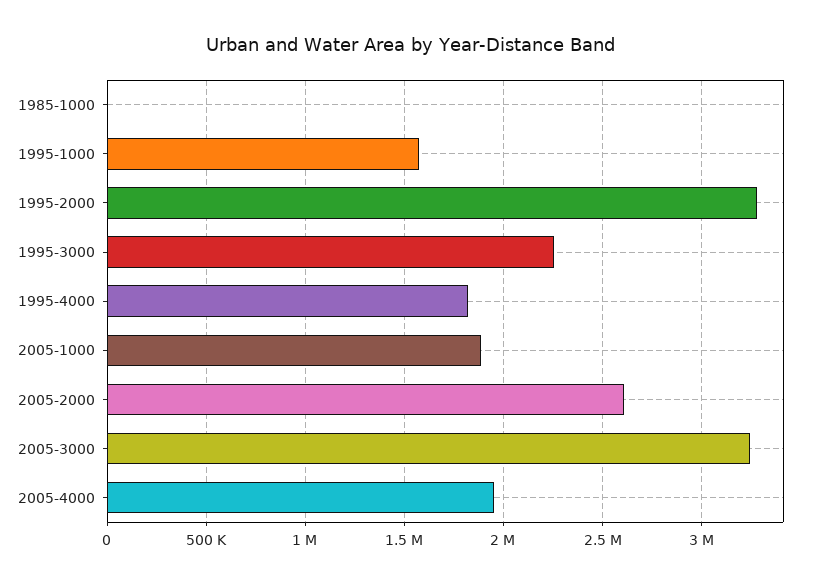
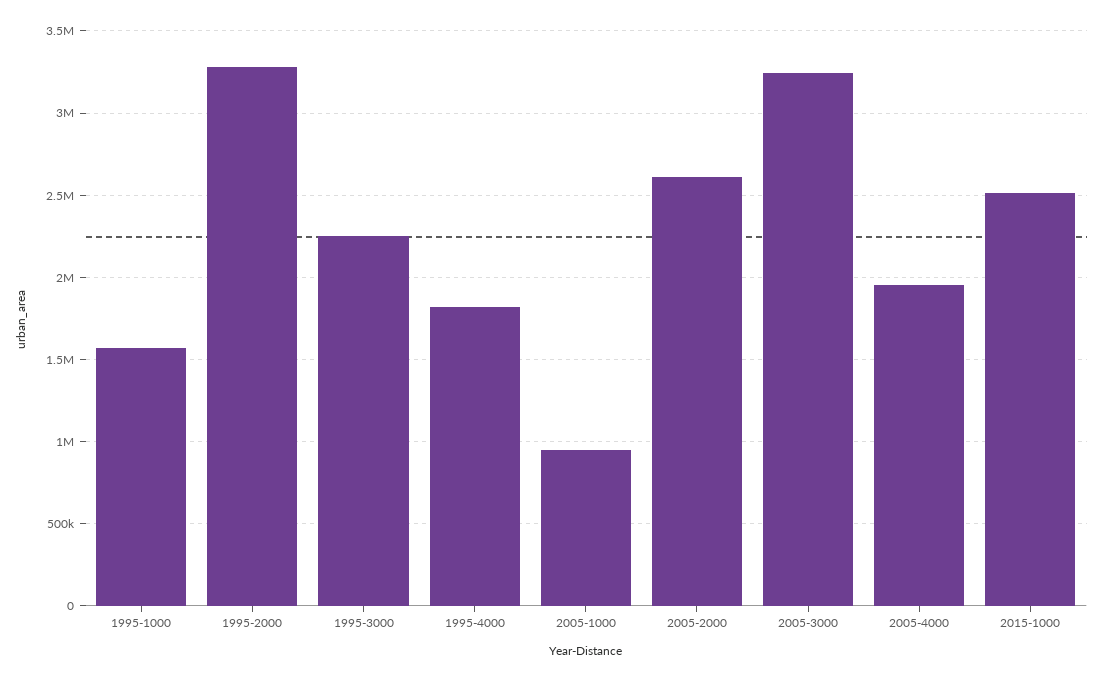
1985-1000: 0 -> none
2005-1000: 1900000 -> 950000
2015-1000: none -> 2500000

